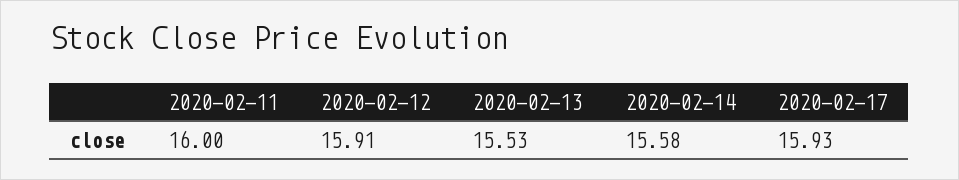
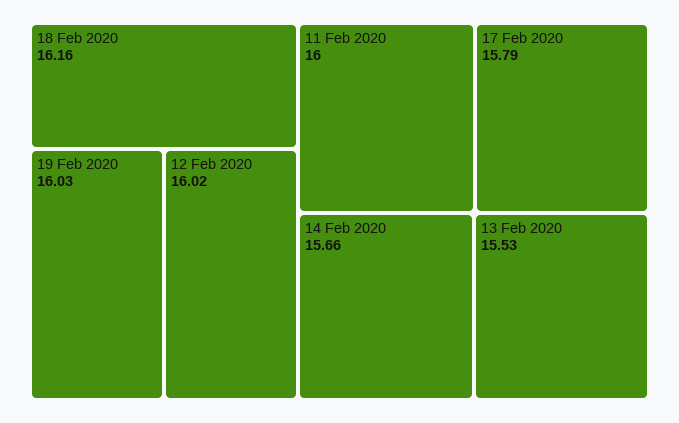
2020-02-12: 15.91 -> 16.02
2020-02-14: 15.58 -> 15.66
2020-02-17: 15.93 -> 15.79
18 Feb 2020: none -> 16.16
19 Feb 2020: none -> 16.03

